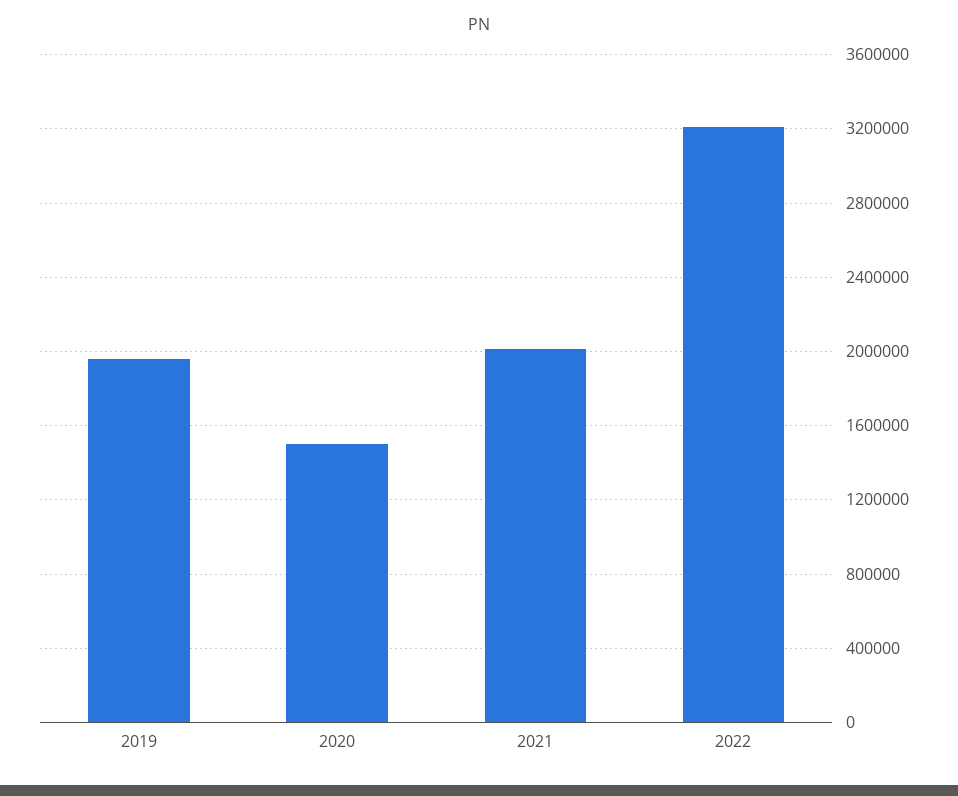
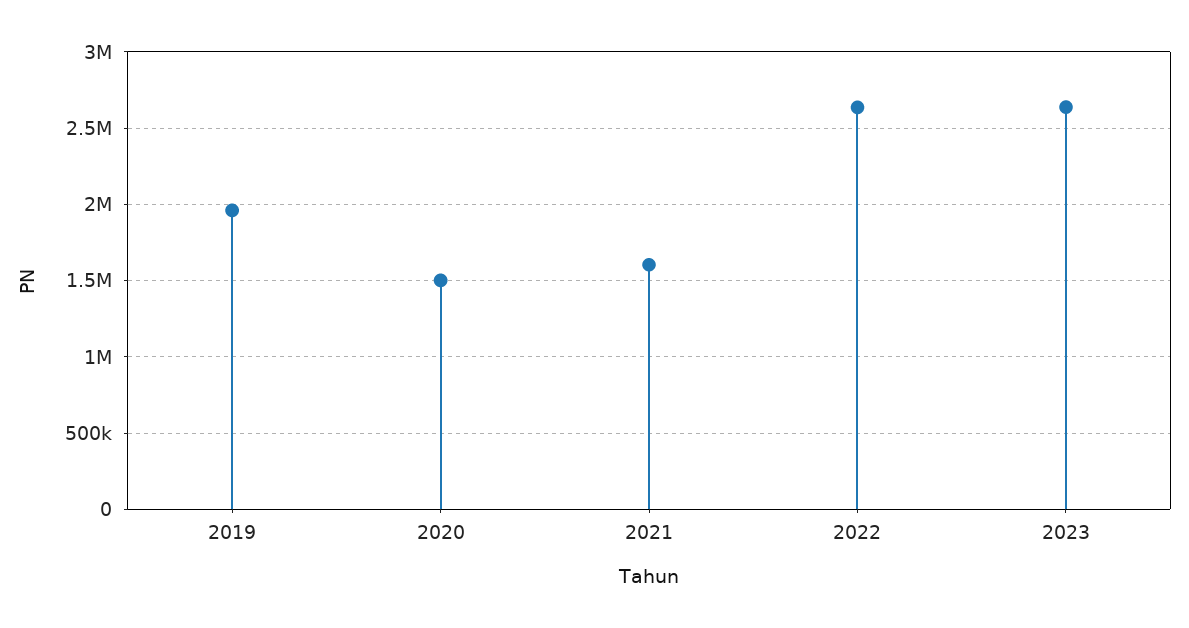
2021: 2000000 -> 1600000
2022: 3200000 -> 2650000
2023: none -> 2650000

